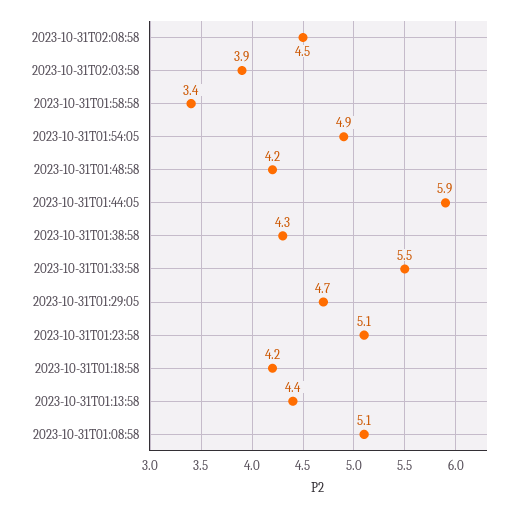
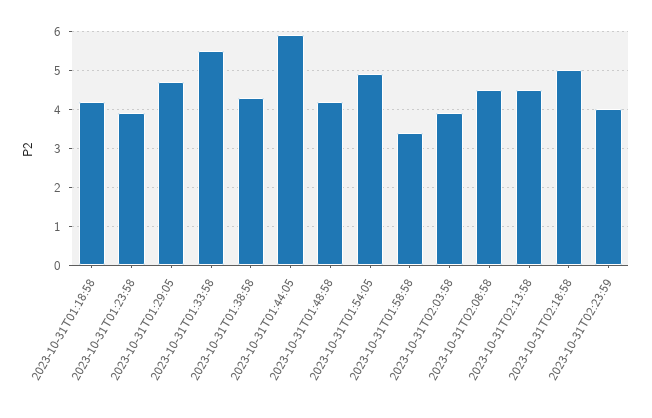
2023-10-31T01:23:58: 5.1 -> 4
2023-10-31T01:13:58: 4.4 -> none
2023-10-31T01:08:58: 5.1 -> none
2023-10-31T02:13:58: none -> 4.5
2023-10-31T02:18:58: none -> 5
2023-10-31T02:23:59: none -> 4

